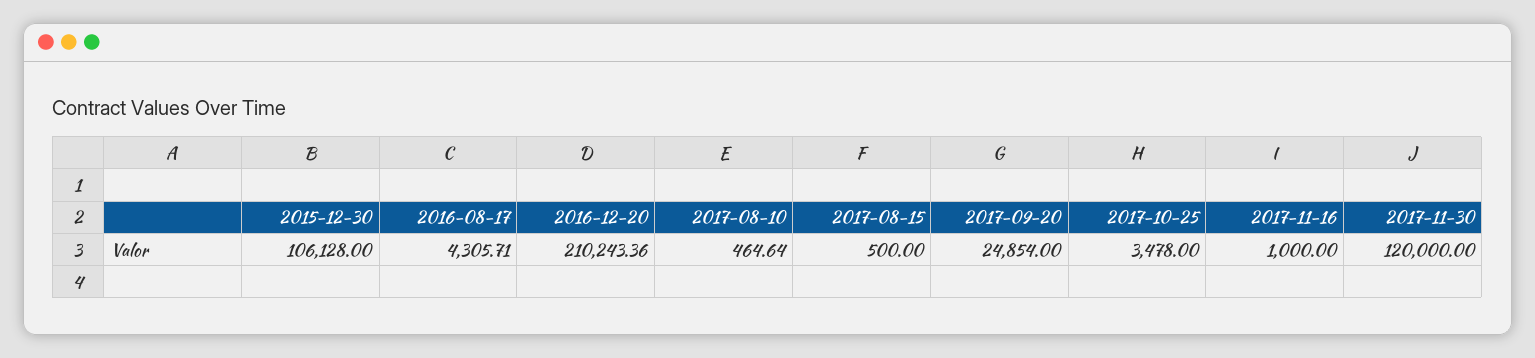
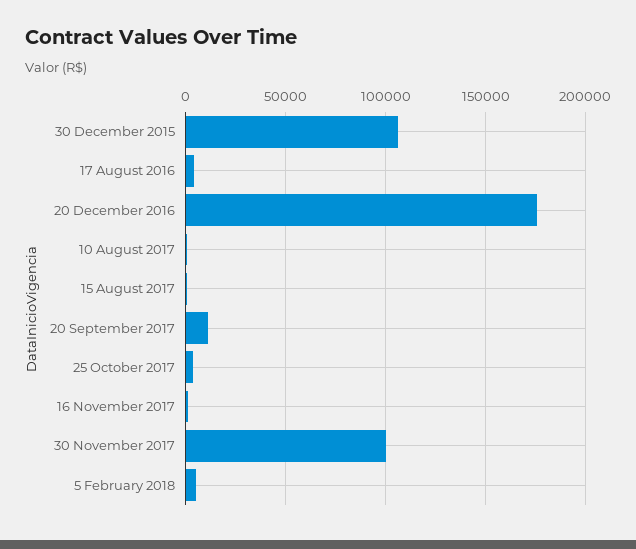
2016-12-20: 210243.36 -> 175000
2017-09-20: 24854 -> 10000
2017-11-30: 120000 -> 100000
5 February 2018: none -> 5000

